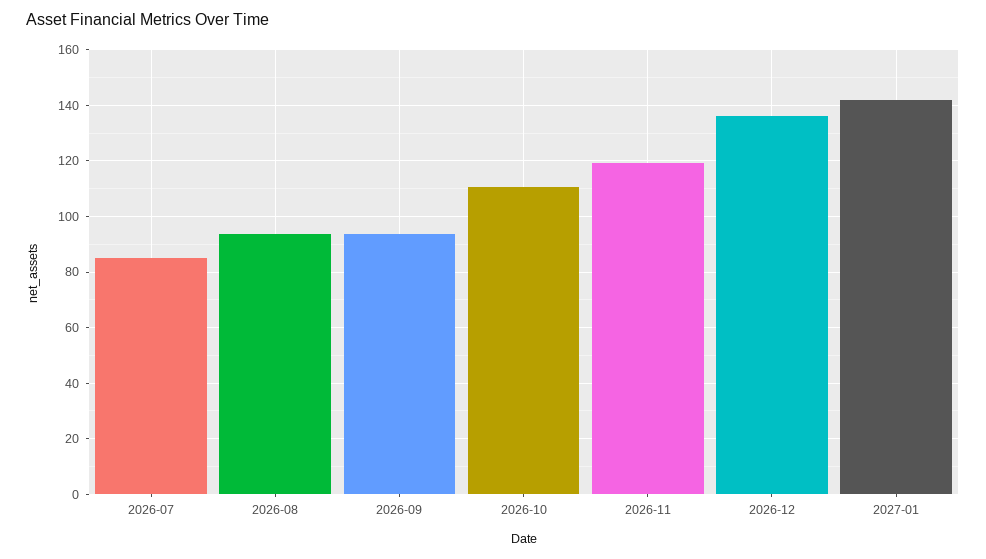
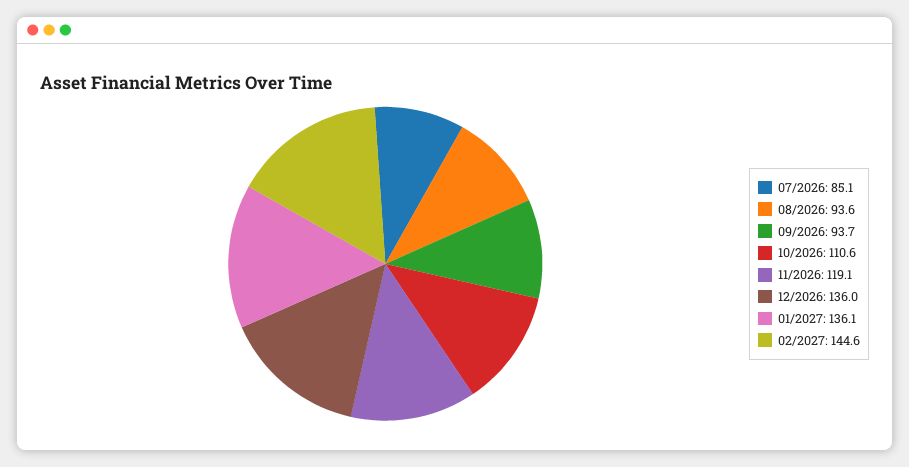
2027-01: 142.5 -> 136.1
02/2027: none -> 144.6

